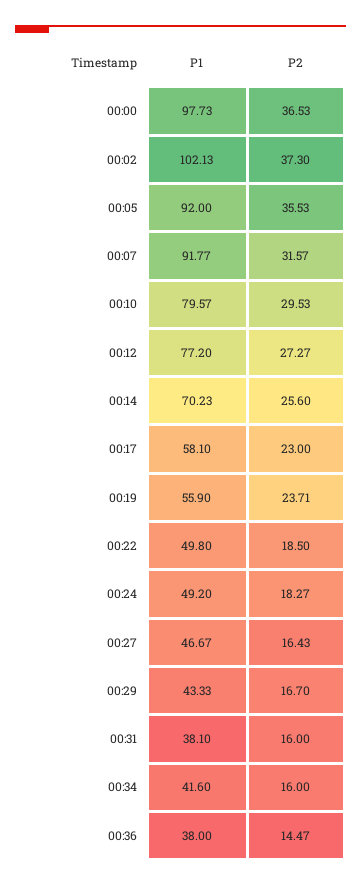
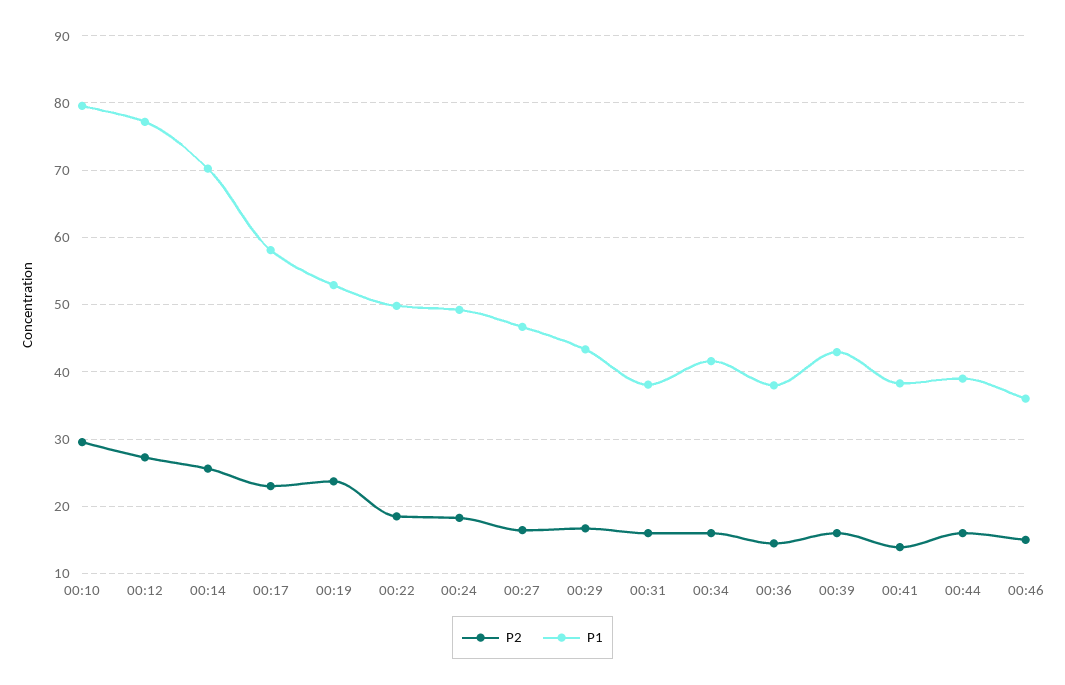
P1, 00:00: 97.73 -> none
P2, 00:00: 36.53 -> none
P1, 00:02: 102.13 -> none
P2, 00:02: 37.3 -> none
P1, 00:05: 92 -> none
P2, 00:05: 35.53 -> none
P1, 00:07: 91.77 -> none
P2, 00:07: 31.57 -> none
P1, 00:19: 55.9 -> 53
P2, 00:39: none -> 16
P1, 00:39: none -> 43
P2, 00:41: none -> 14
P1, 00:41: none -> 38
P2, 00:44: none -> 16
P1, 00:44: none -> 39
P2, 00:46: none -> 15
P1, 00:46: none -> 36

